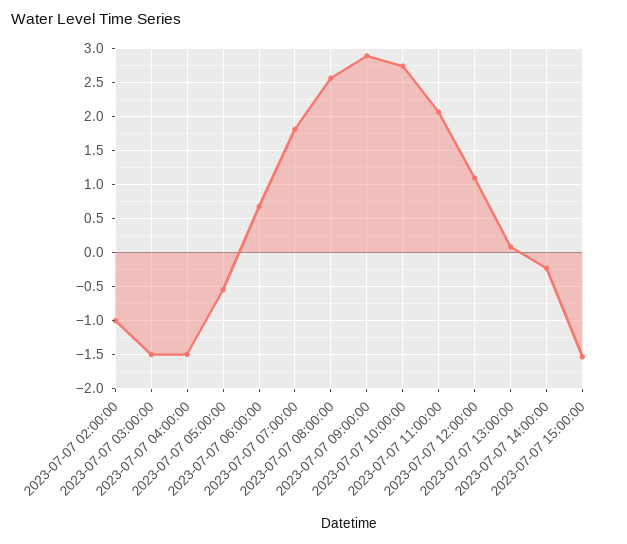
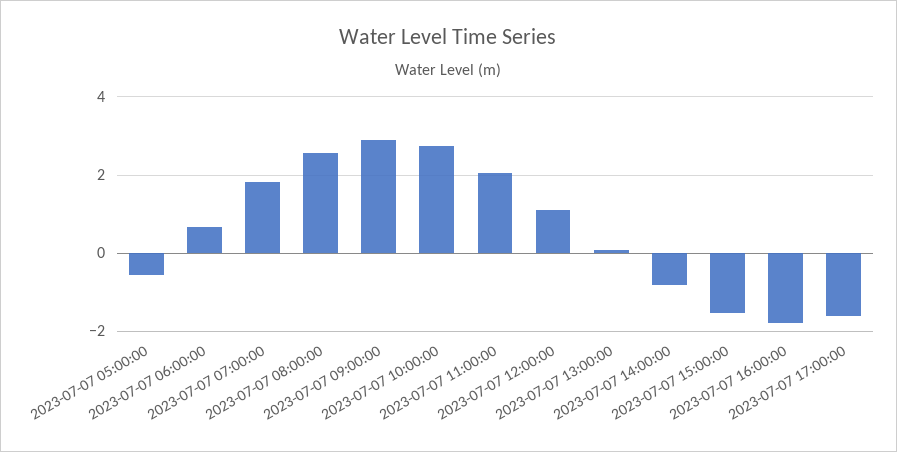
2023-07-07 02:00:00: -1 -> none
2023-07-07 03:00:00: -1.5 -> none
2023-07-07 04:00:00: -1.5 -> none
2023-07-07 14:00:00: -0.2 -> -0.8
2023-07-07 16:00:00: none -> -1.8
2023-07-07 17:00:00: none -> -1.6

